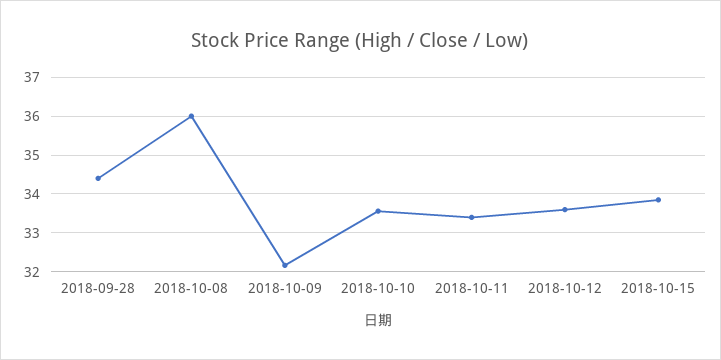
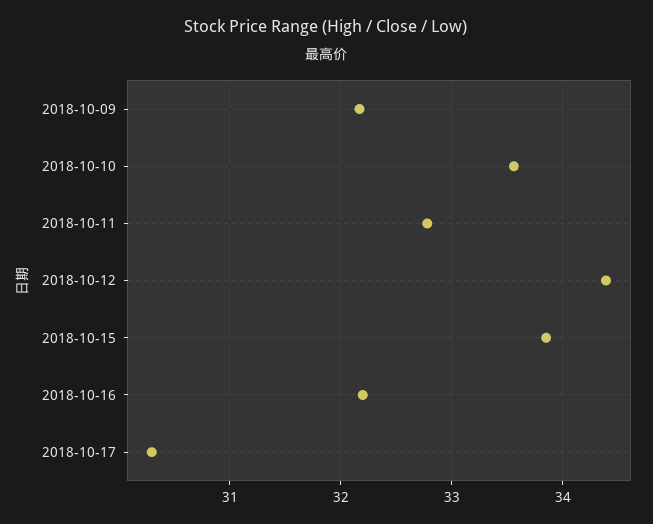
2018-09-28: 34.4 -> none
2018-10-08: 36 -> none
2018-10-11: 33.4 -> 32.8
2018-10-12: 33.6 -> 34.4
2018-10-16: none -> 32.2
2018-10-17: none -> 30.3

